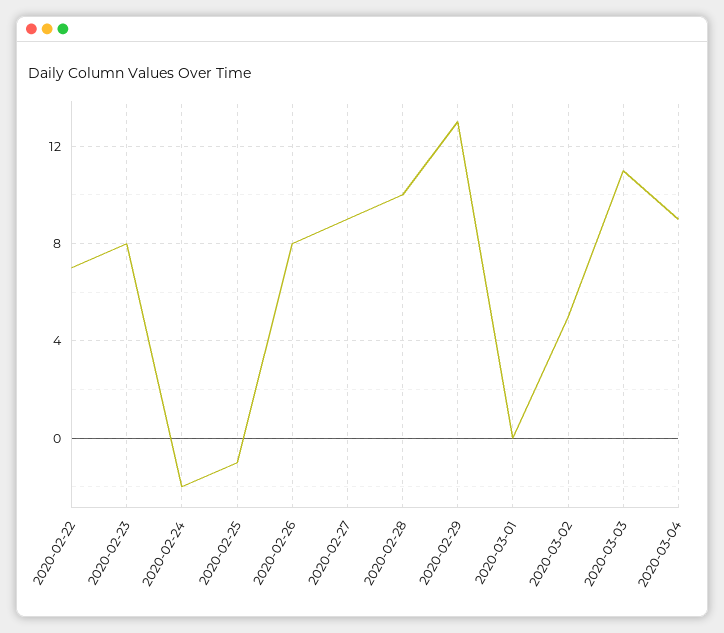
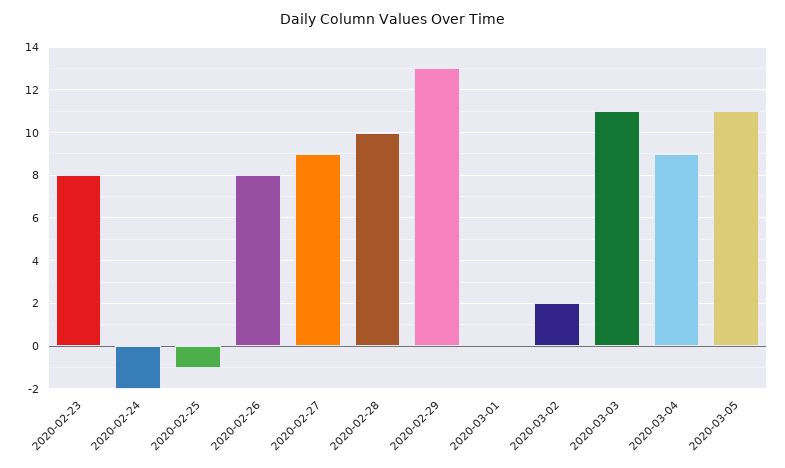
2020-02-22: 7 -> none
2020-03-02: 5 -> 2
2020-03-05: none -> 11

